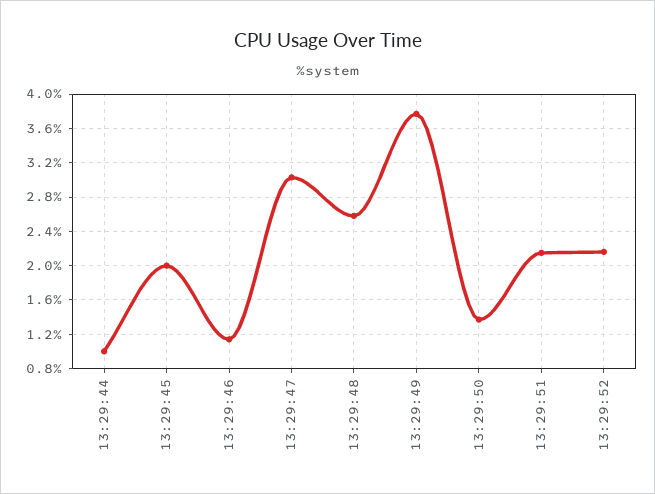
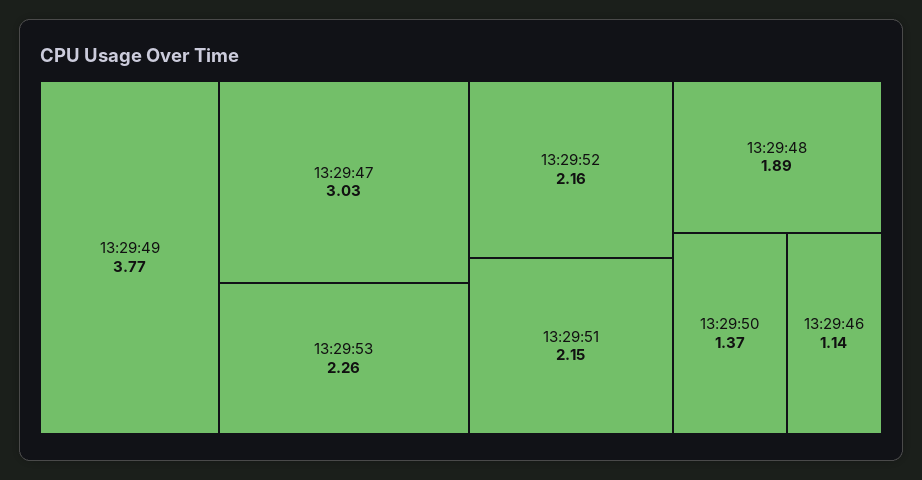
13:29:44: 1 -> none
13:29:45: 2 -> none
13:29:48: 2.6 -> 1.89
13:29:53: none -> 2.26

